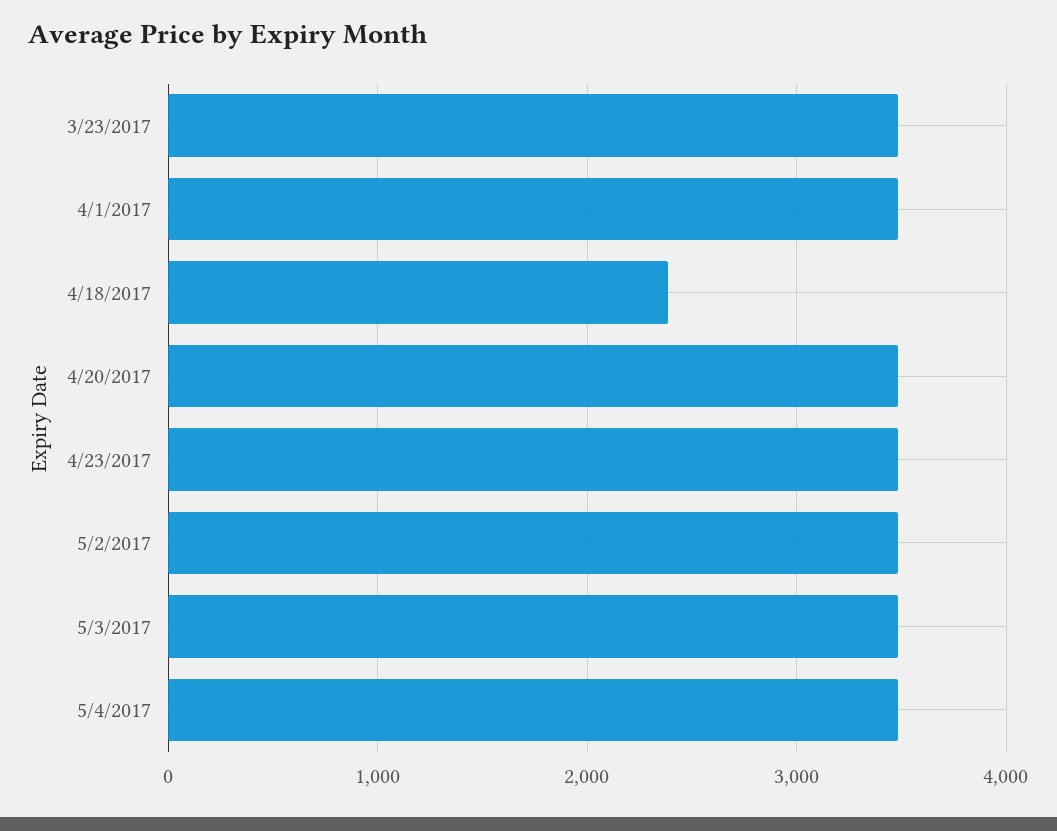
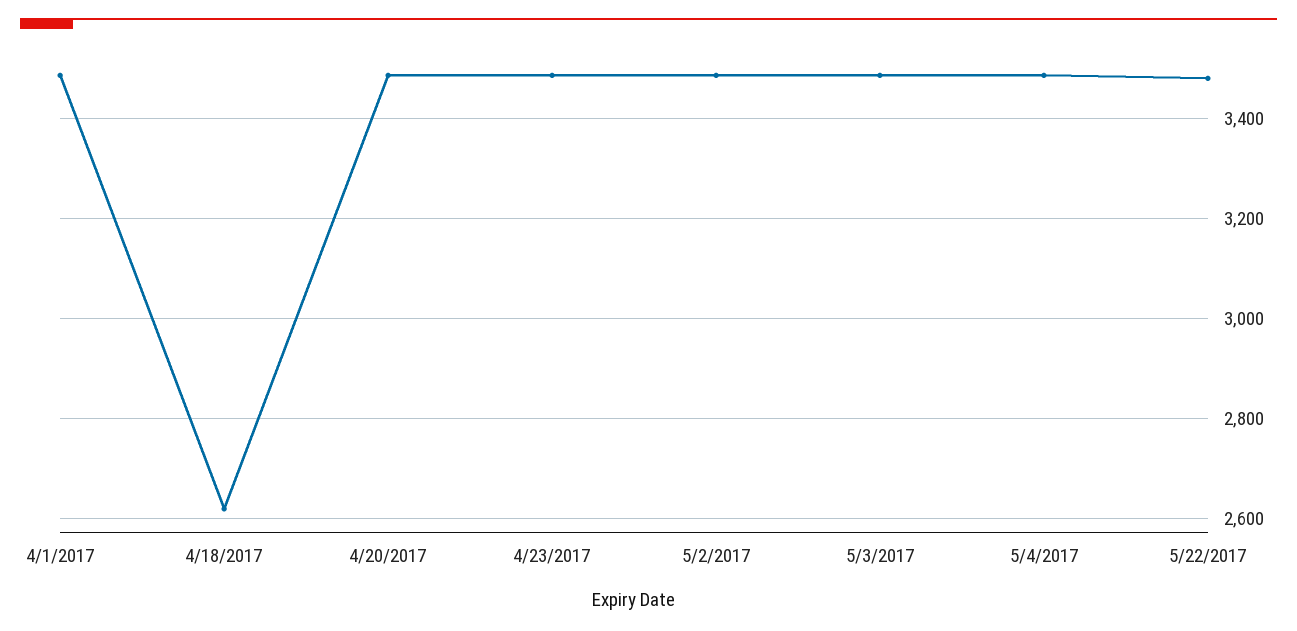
3/23/2017: 3500 -> none
4/18/2017: 2400 -> 2620
5/22/2017: none -> 3480

